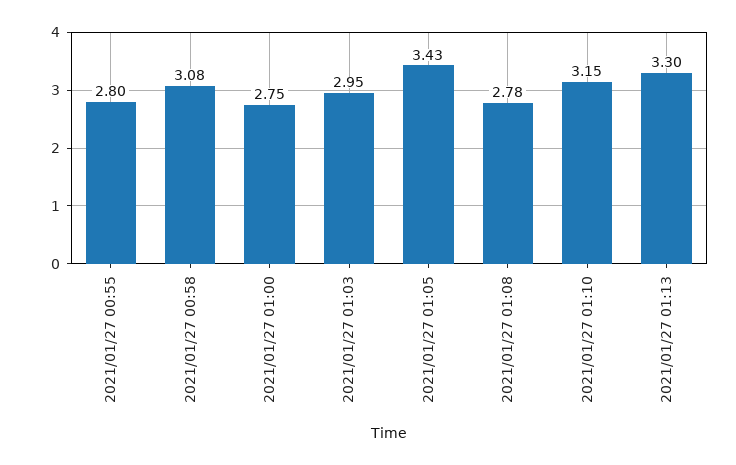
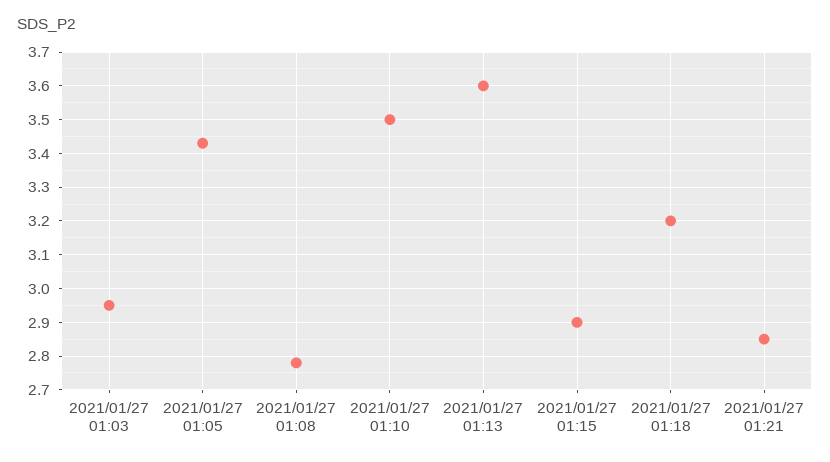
2021/01/27 00:55: 2.8 -> none
2021/01/27 00:58: 3.08 -> none
2021/01/27 01:00: 2.75 -> none
2021/01/27 01:10: 3.15 -> 3.5
2021/01/27 01:13: 3.3 -> 3.6
2021/01/27 01:15: none -> 2.9
2021/01/27 01:18: none -> 3.2
2021/01/27 01:21: none -> 2.85

